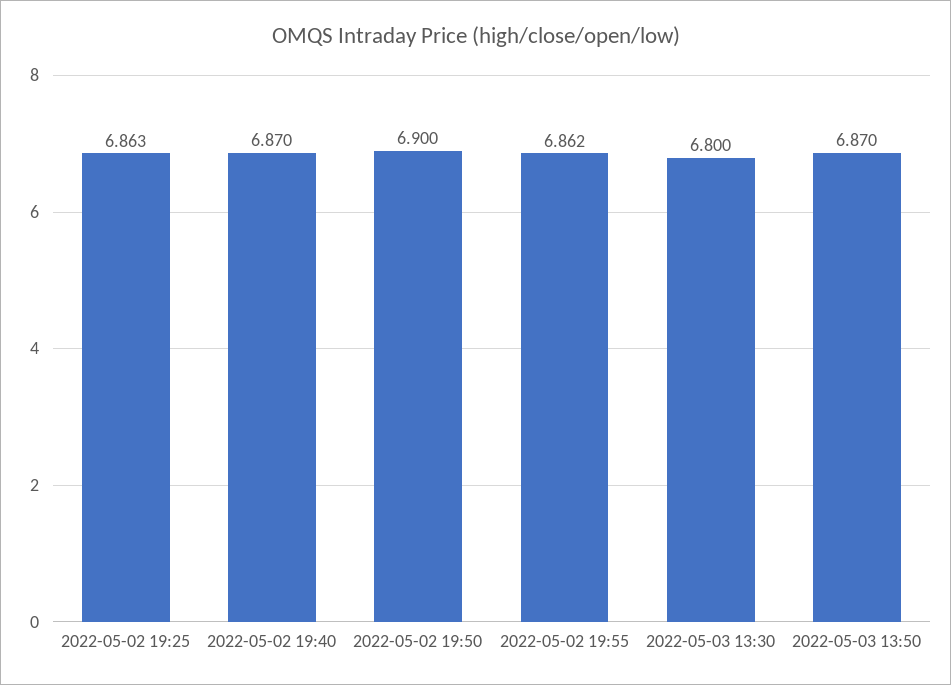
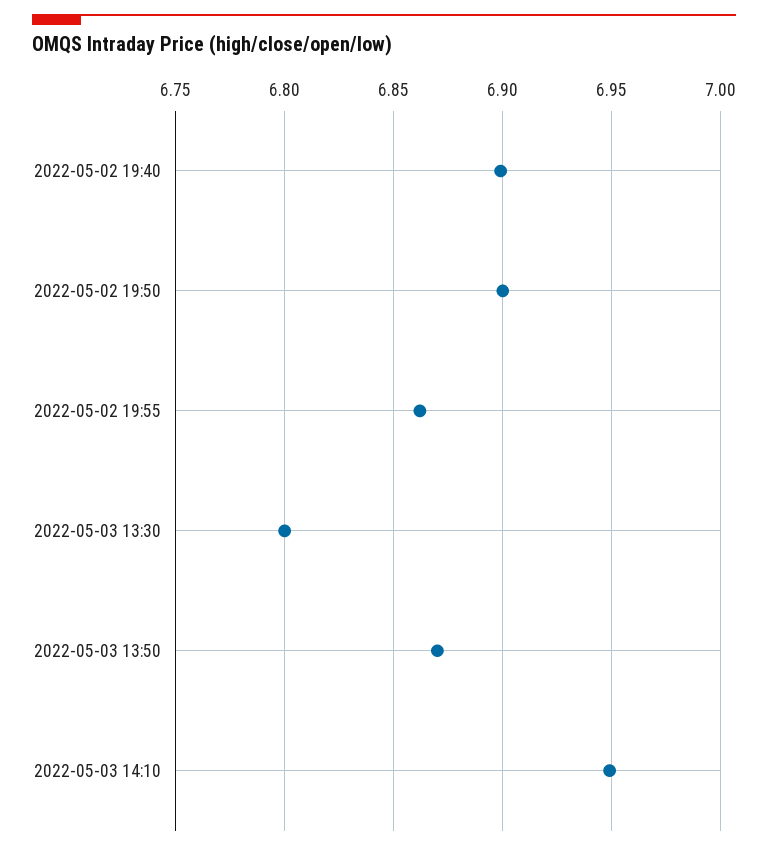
2022-05-02 19:25: 6.863 -> none
2022-05-02 19:40: 6.87 -> 6.9
2022-05-03 14:10: none -> 6.95

